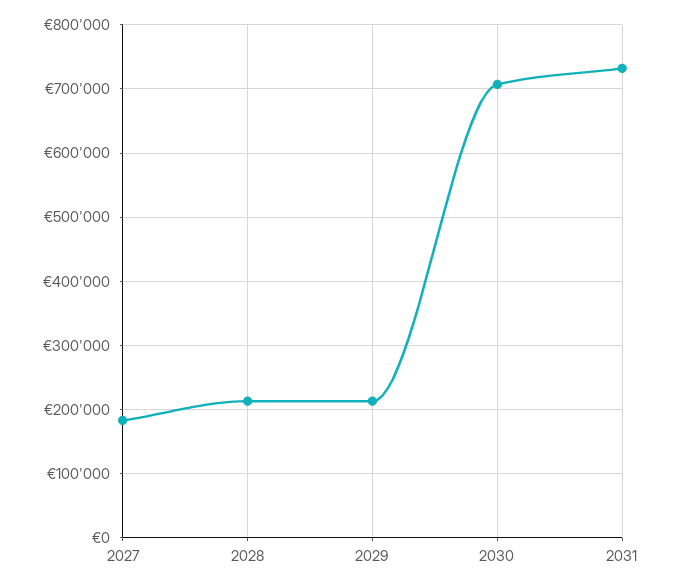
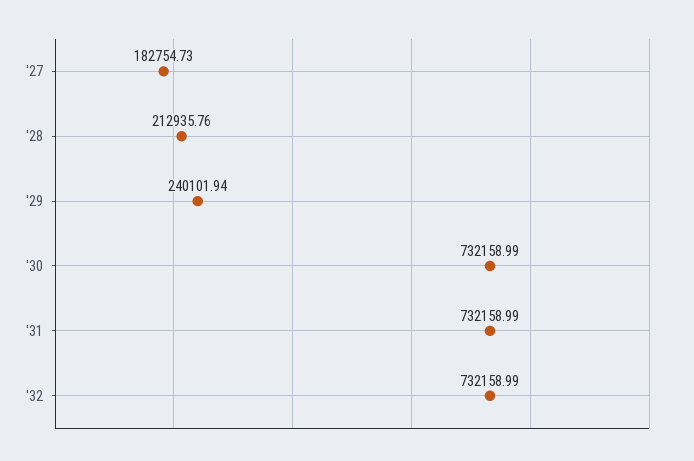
2029: 210000 -> 240101.94
2030: 710000 -> 732158.99
'32: none -> 732158.99

